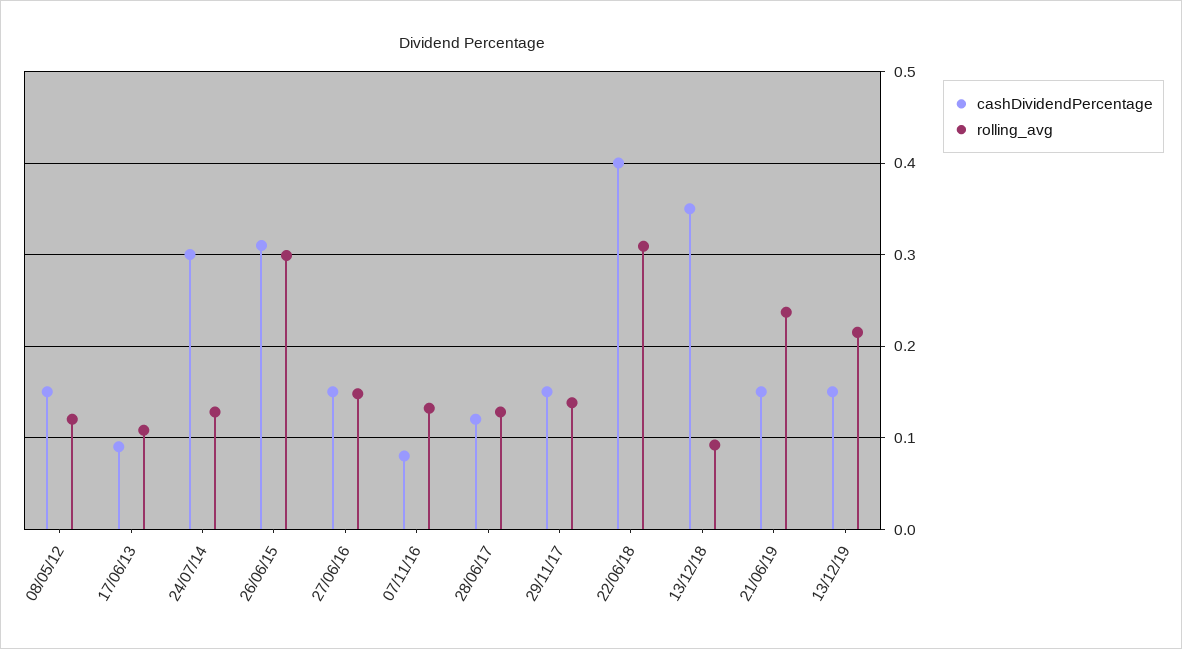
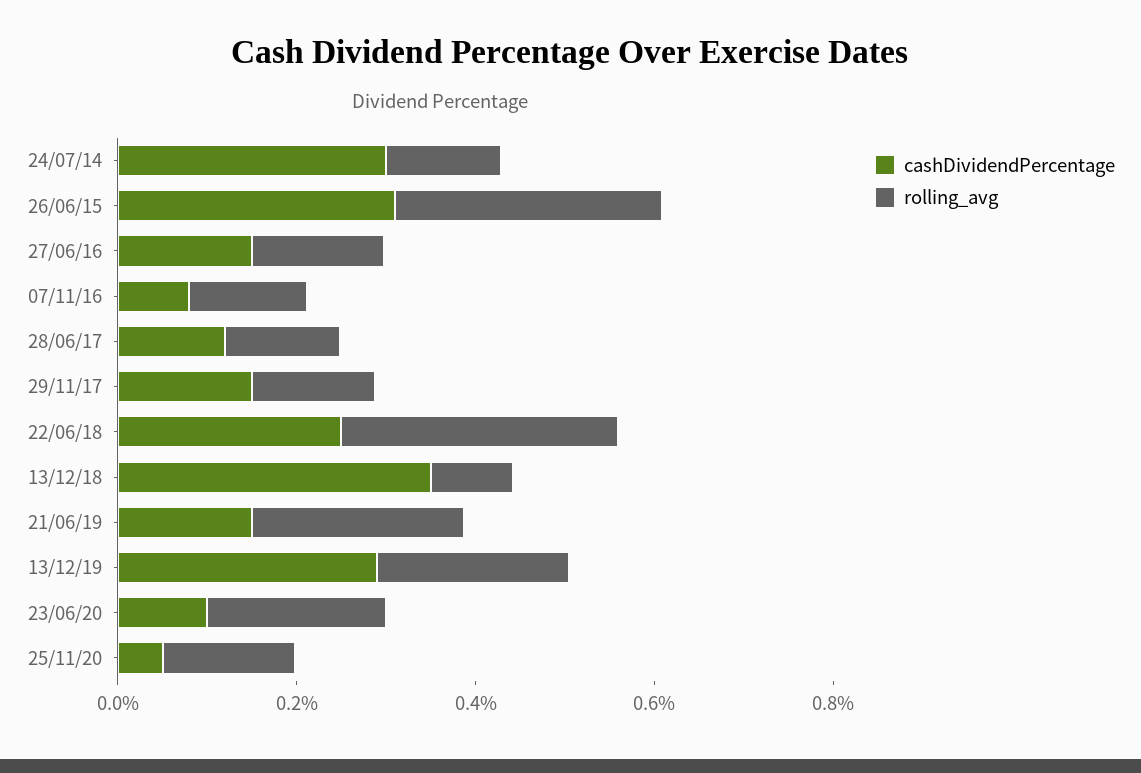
cashDividendPercentage, 08/05/12: 0.15 -> none
rolling_avg, 08/05/12: 0.12 -> none
cashDividendPercentage, 17/06/13: 0.09 -> none
rolling_avg, 17/06/13: 0.11 -> none
cashDividendPercentage, 22/06/18: 0.4 -> 0.25
cashDividendPercentage, 13/12/19: 0.15 -> 0.3
cashDividendPercentage, 23/06/20: none -> 0.1
rolling_avg, 23/06/20: none -> 0.2
cashDividendPercentage, 25/11/20: none -> 0.05
rolling_avg, 25/11/20: none -> 0.15

